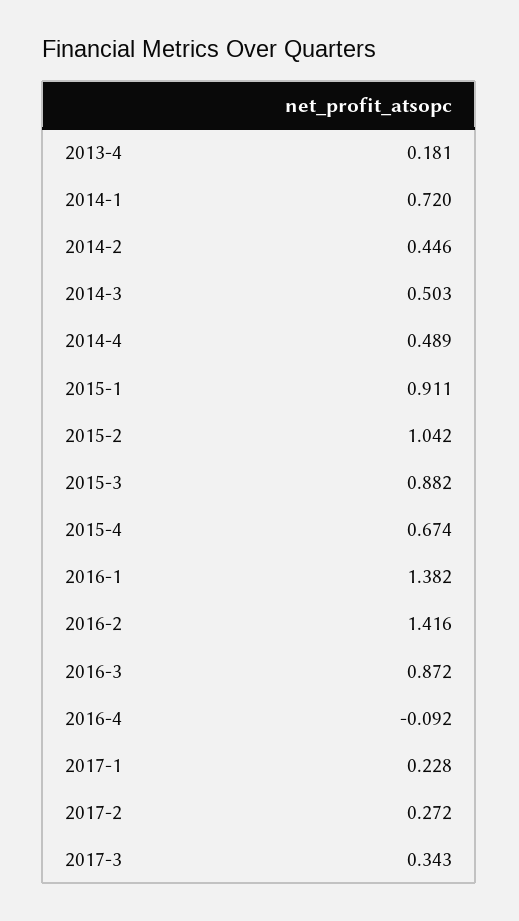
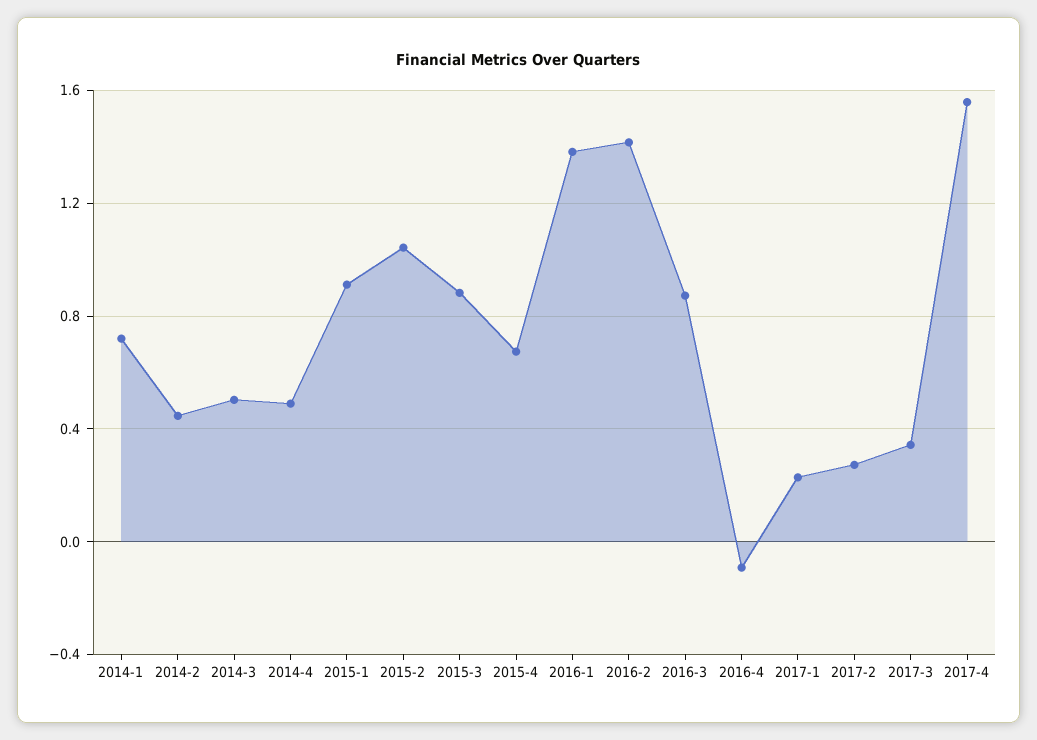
2013-4: 0.181 -> none
2017-4: none -> 1.55

